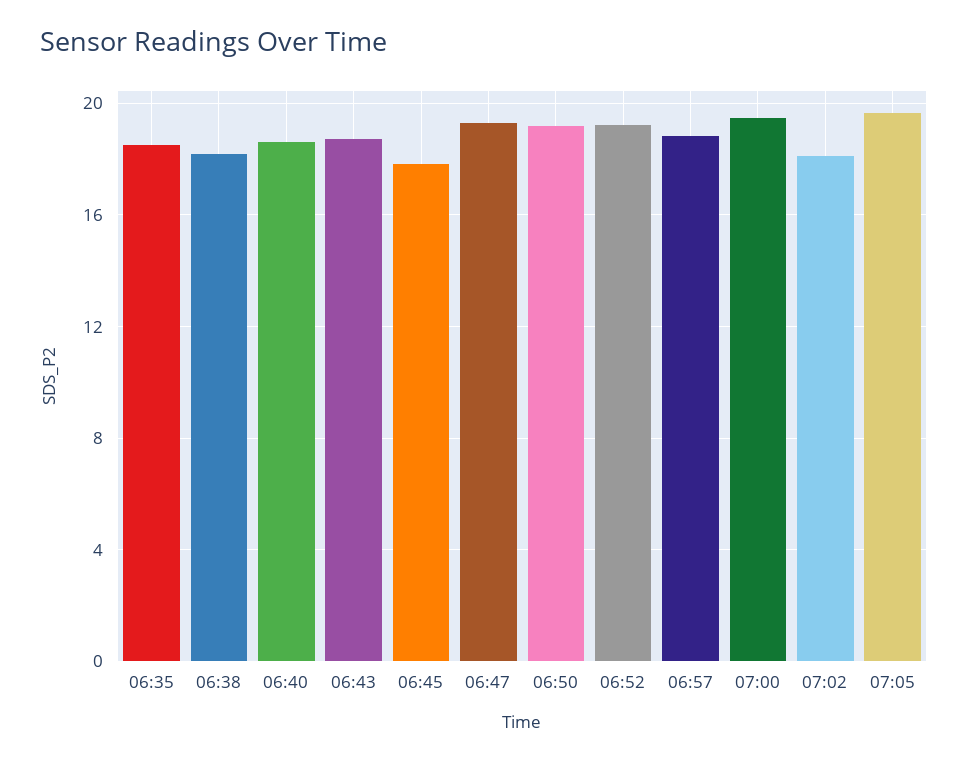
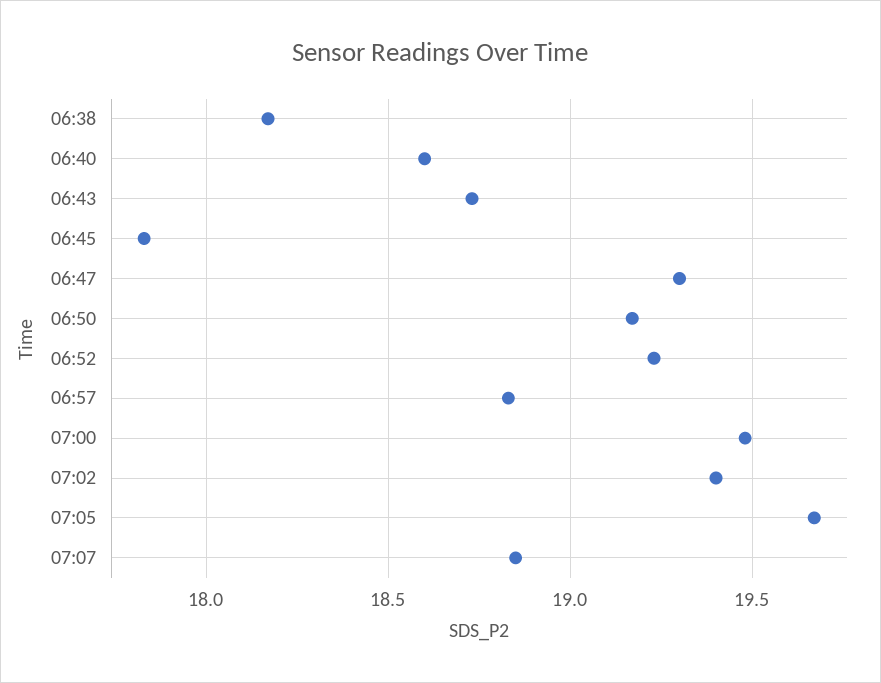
06:35: 18.5 -> none
07:02: 18 -> 19.4
07:07: none -> 18.85

